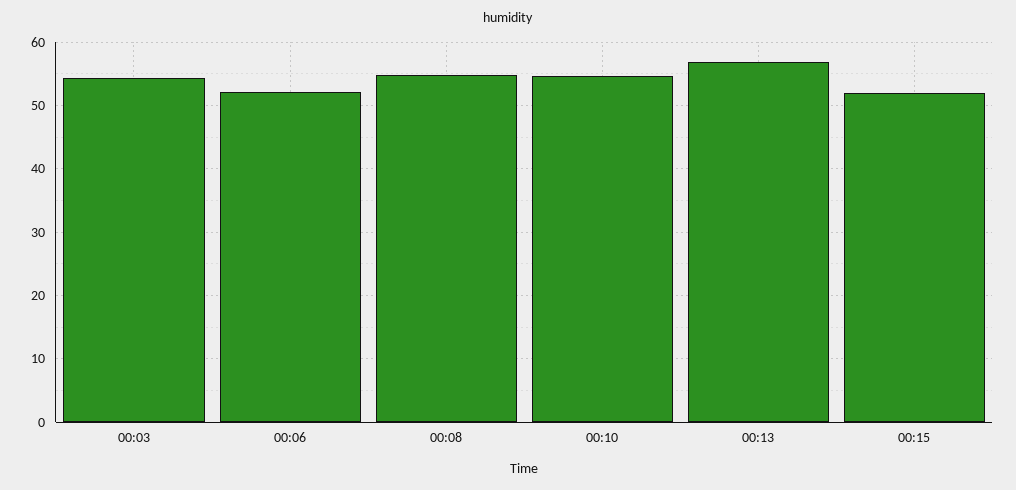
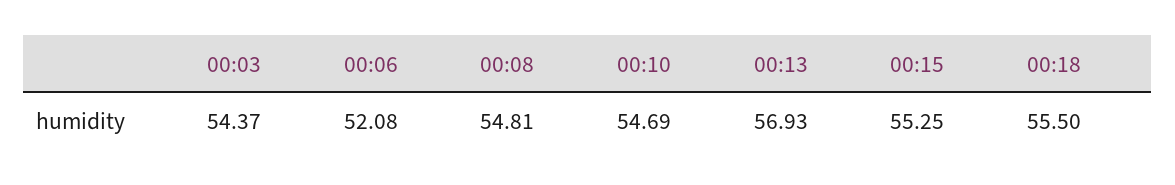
00:15: 52 -> 55.25
00:18: none -> 55.5

